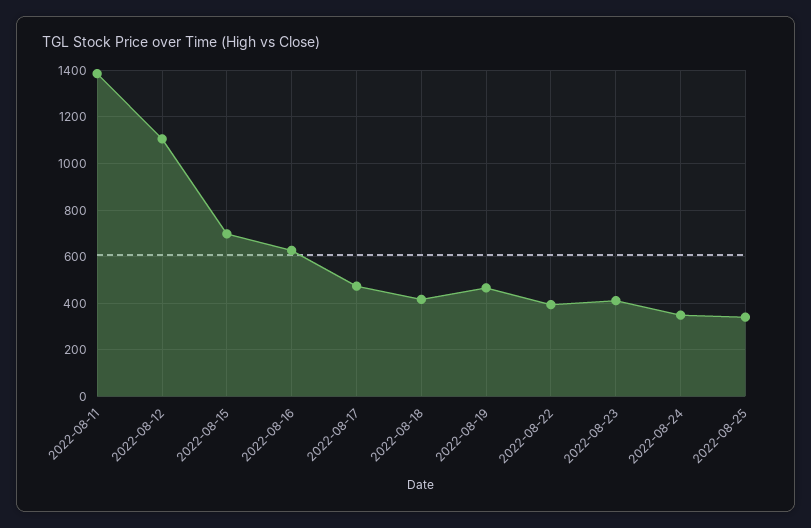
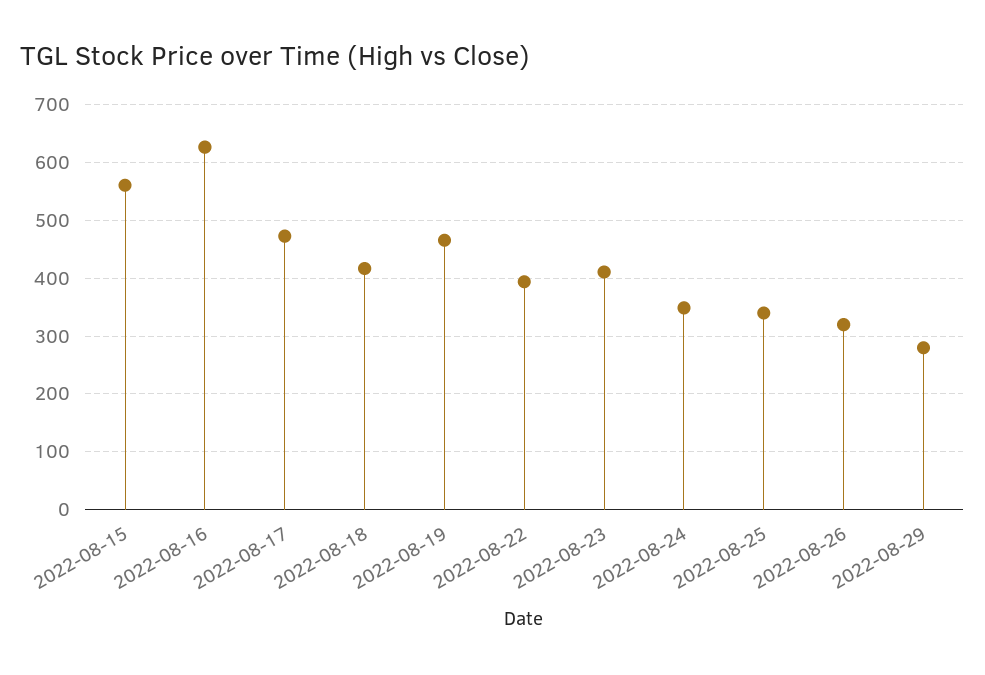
2022-08-11: 1400 -> none
2022-08-12: 1100 -> none
2022-08-15: 700 -> 560
2022-08-26: none -> 320
2022-08-29: none -> 280

